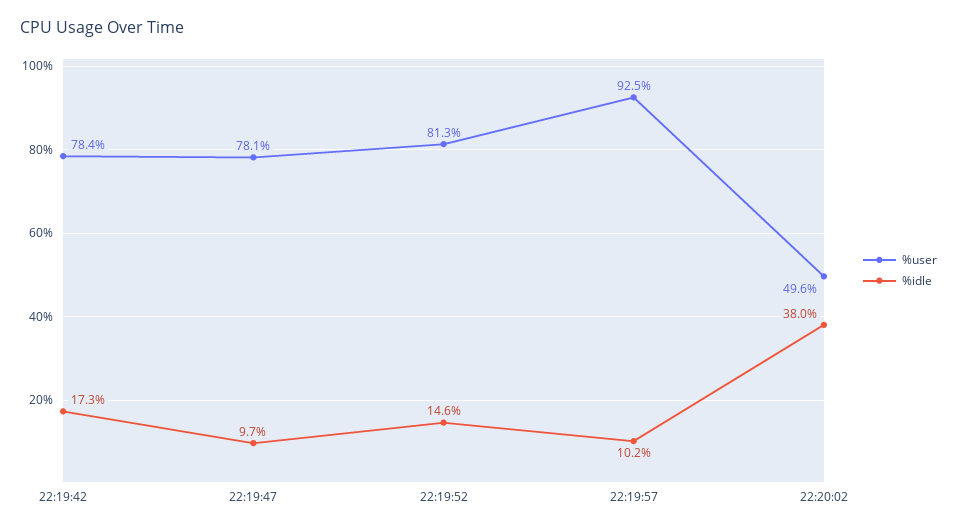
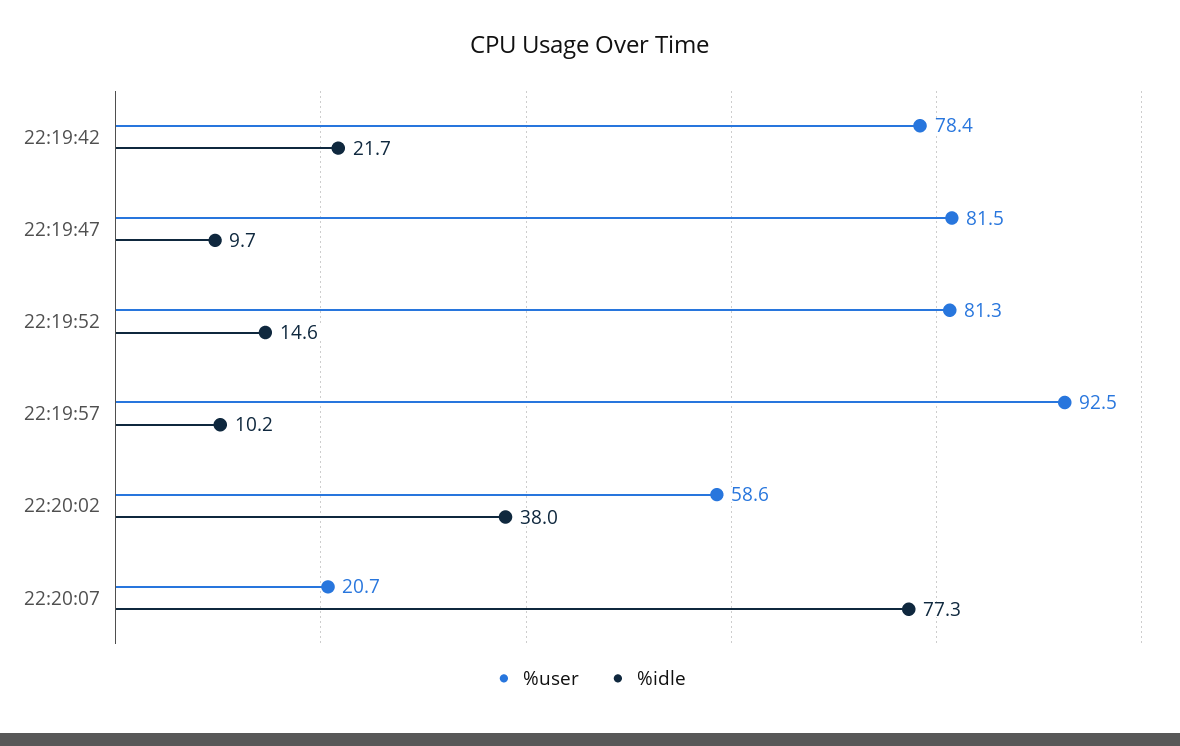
%idle, 22:19:42: 17.3 -> 21.7
%user, 22:19:47: 78.1 -> 81.5
%user, 22:20:02: 49.6 -> 58.6
%user, 22:20:07: none -> 20.7
%idle, 22:20:07: none -> 77.3

